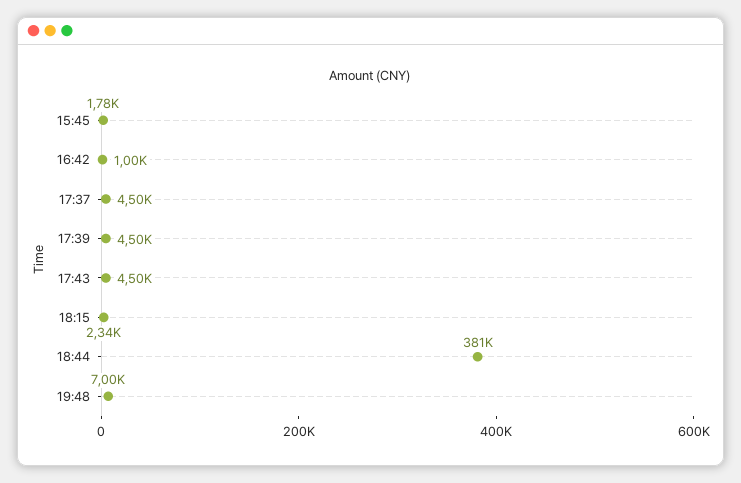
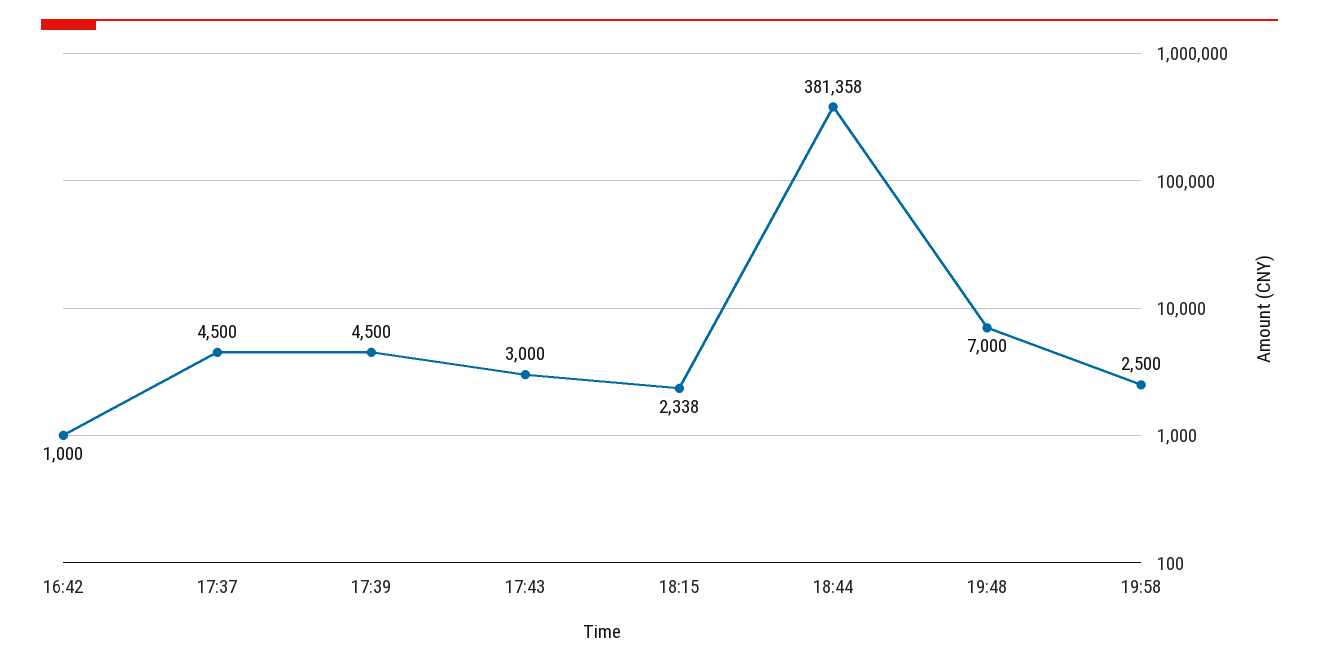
15:45: 1780 -> none
17:43: 4500 -> 3000
19:58: none -> 2500

